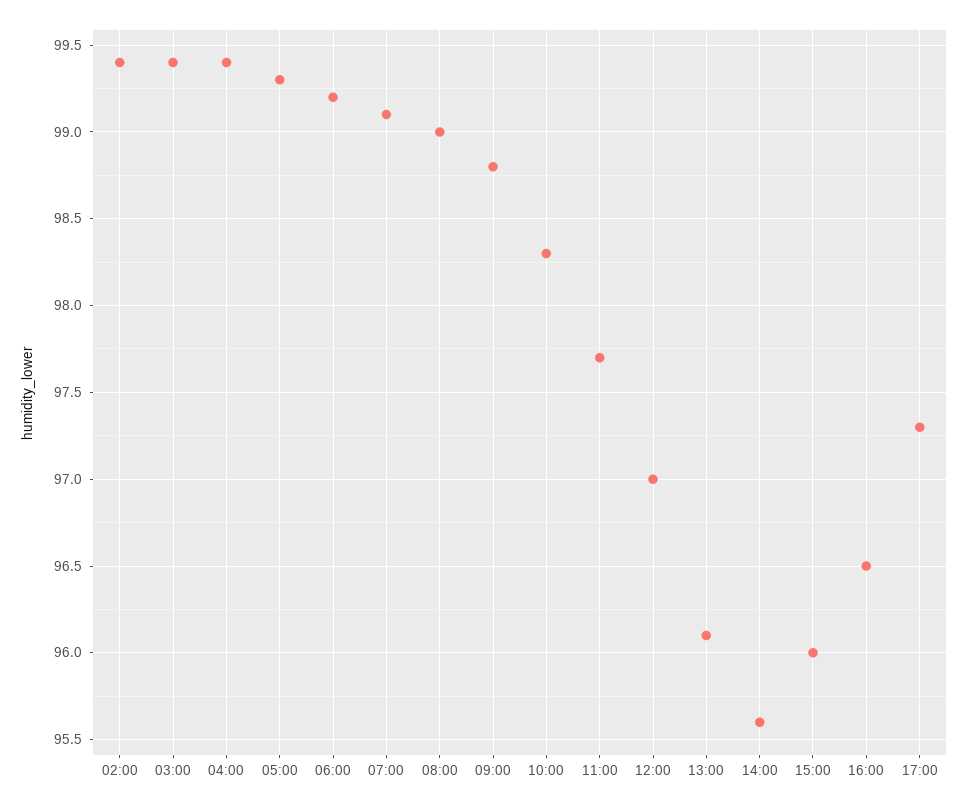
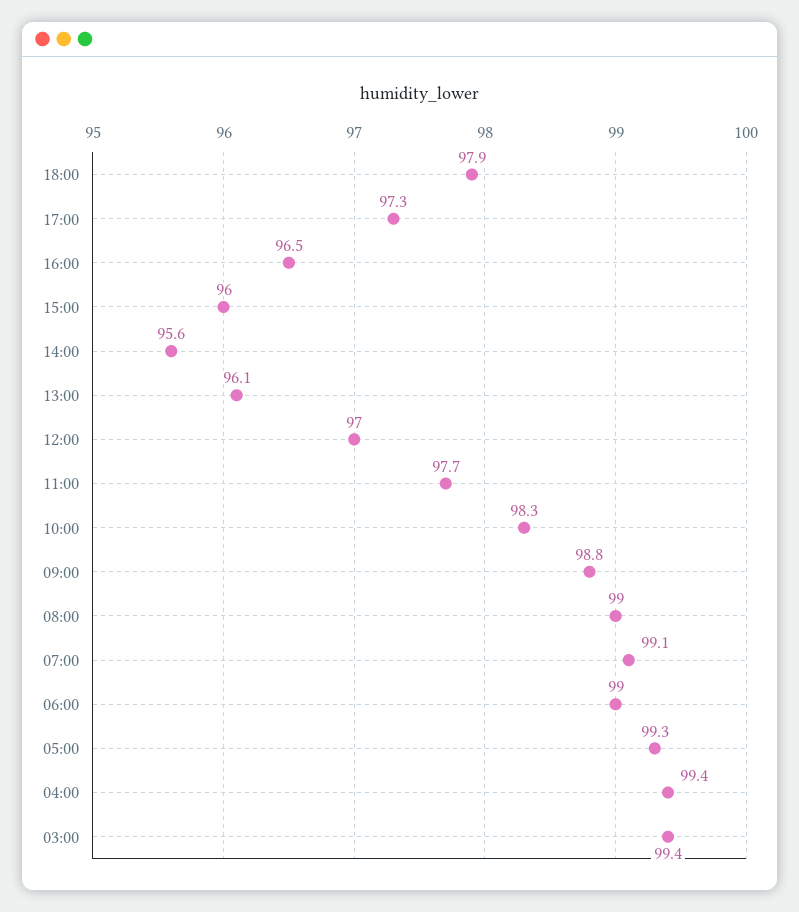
02:00: 99.4 -> none
06:00: 99.2 -> 99
18:00: none -> 97.9

